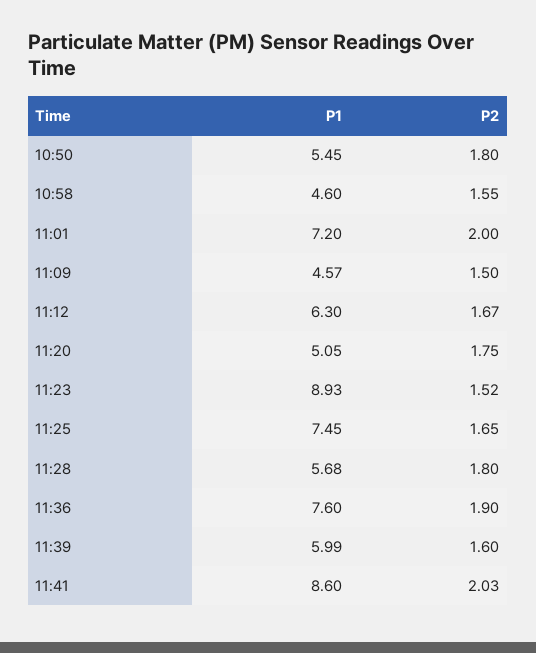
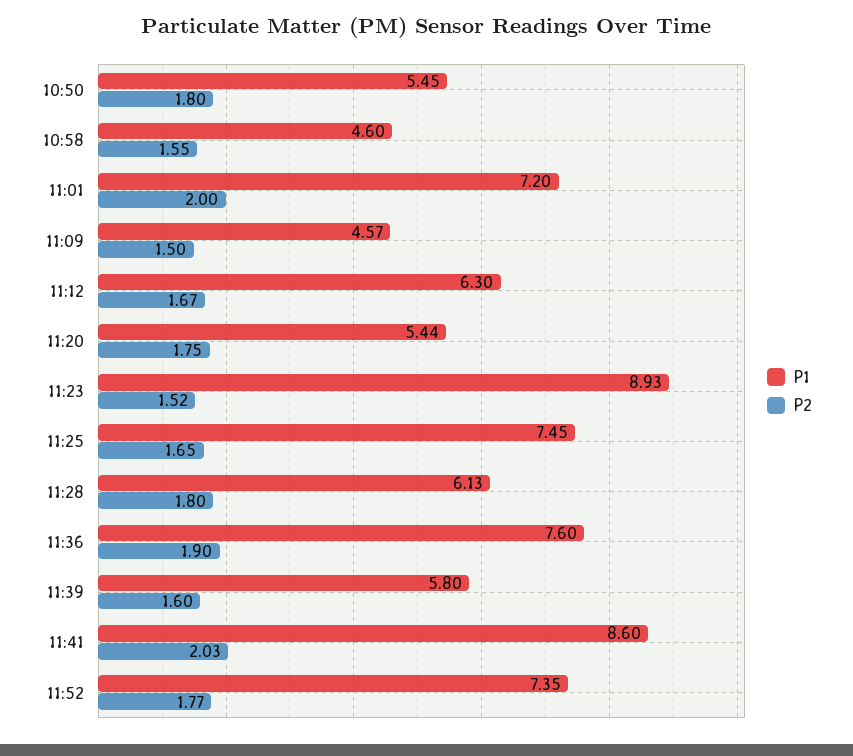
P1, 11:20: 5.05 -> 5.44
P1, 11:28: 5.68 -> 6.13
P1, 11:39: 5.99 -> 5.8
P1, 11:52: none -> 7.35
P2, 11:52: none -> 1.77

